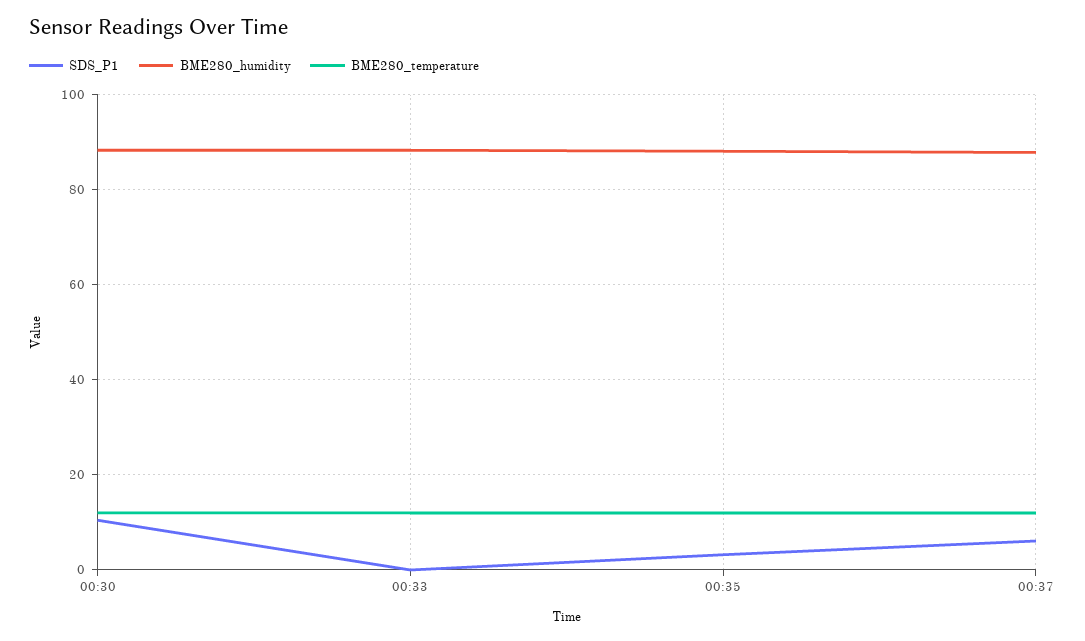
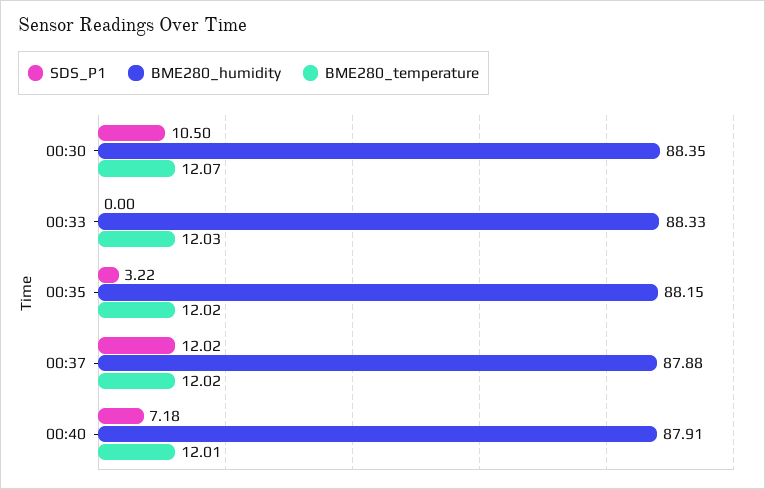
SDS_P1, 00:37: 6 -> 12.02
SDS_P1, 00:40: none -> 7.18
BME280_humidity, 00:40: none -> 87.91
BME280_temperature, 00:40: none -> 12.01

